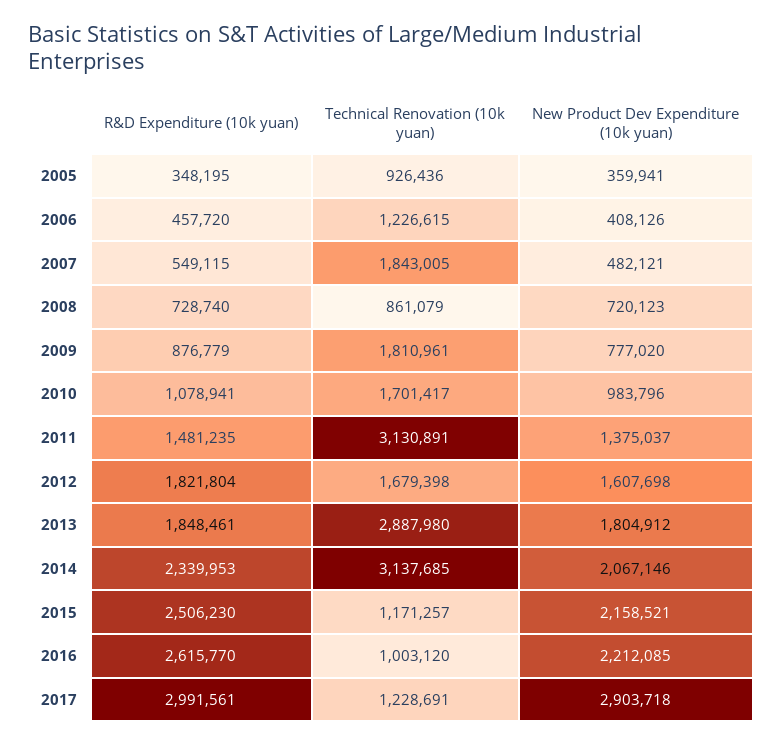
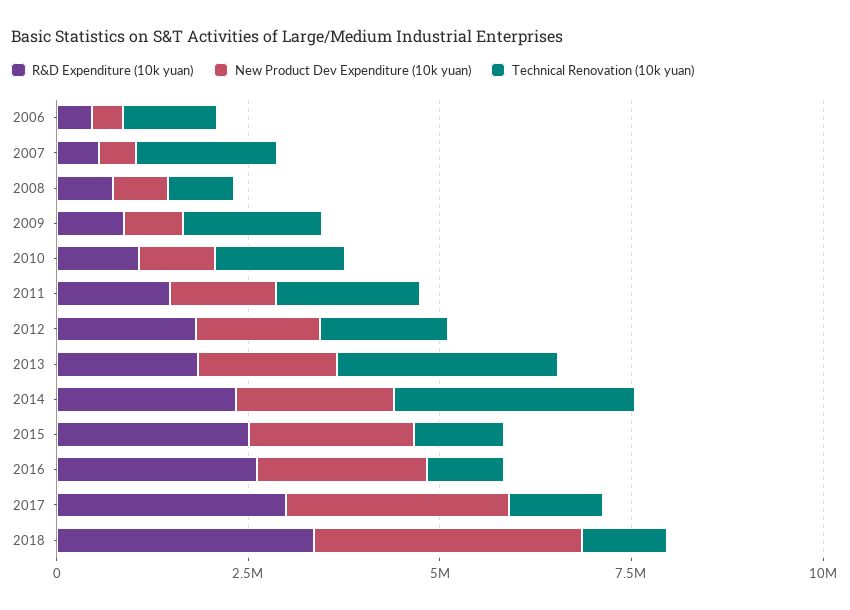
R&D Expenditure (10k yuan), 2005: 348195 -> none
Technical Renovation (10k yuan), 2005: 926436 -> none
New Product Dev Expenditure (10k yuan), 2005: 359941 -> none
Technical Renovation (10k yuan), 2011: 3130891 -> 2000000
R&D Expenditure (10k yuan), 2018: none -> 3500000
New Product Dev Expenditure (10k yuan), 2018: none -> 3500000
Technical Renovation (10k yuan), 2018: none -> 1000000

